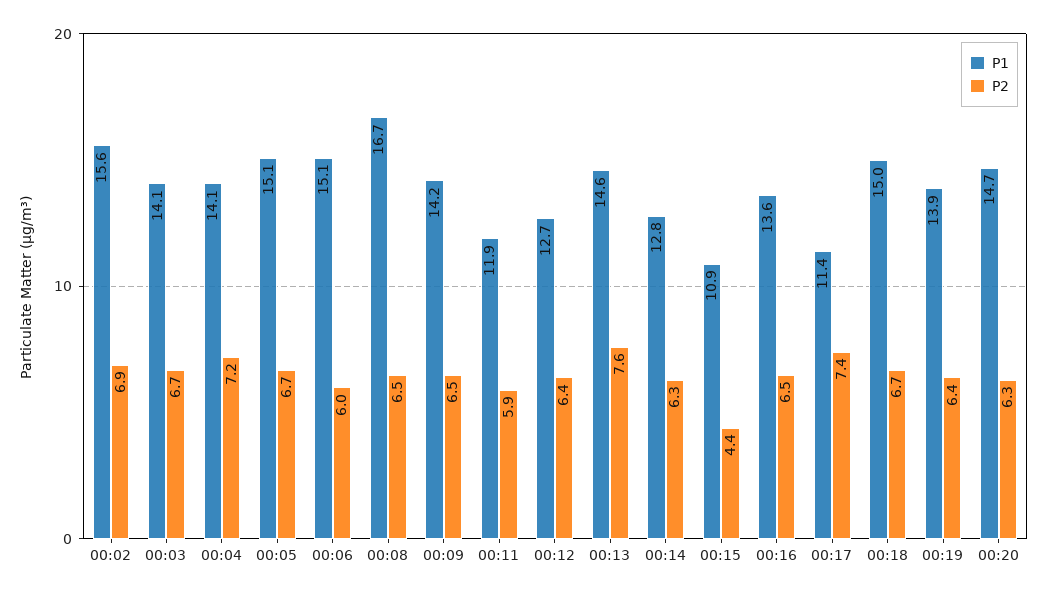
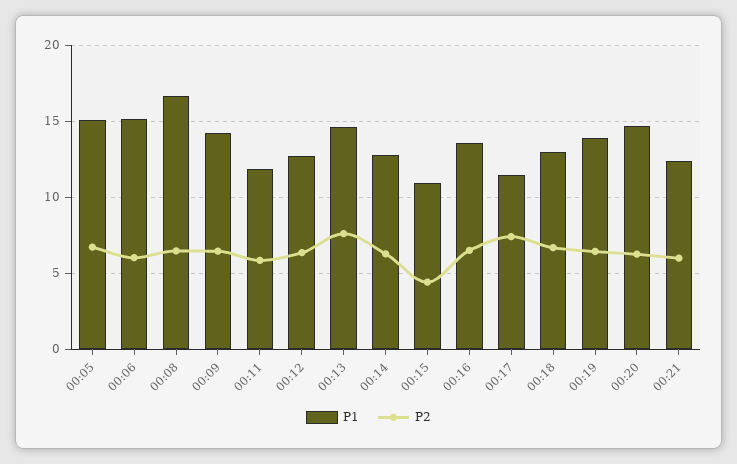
P1, 00:02: 15.6 -> none
P2, 00:02: 6.9 -> none
P1, 00:03: 14.1 -> none
P2, 00:03: 6.7 -> none
P1, 00:04: 14.1 -> none
P2, 00:04: 7.2 -> none
P1, 00:18: 15 -> 13
P1, 00:21: none -> 12.5
P2, 00:21: none -> 6

